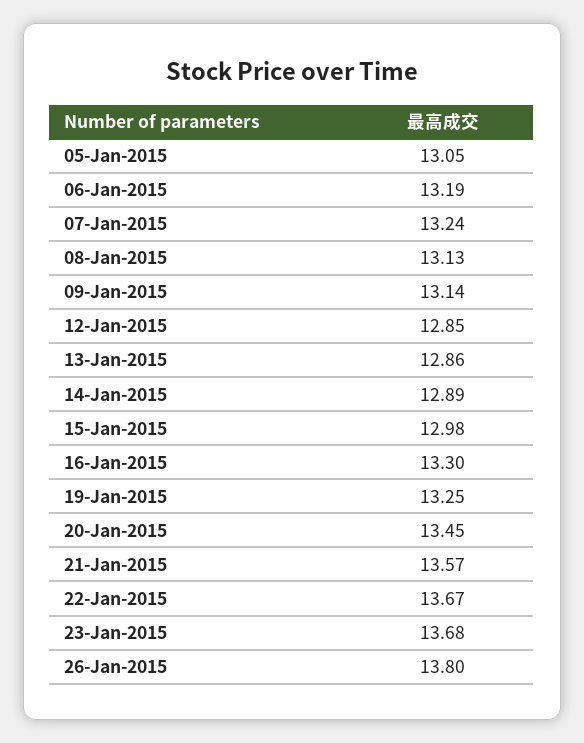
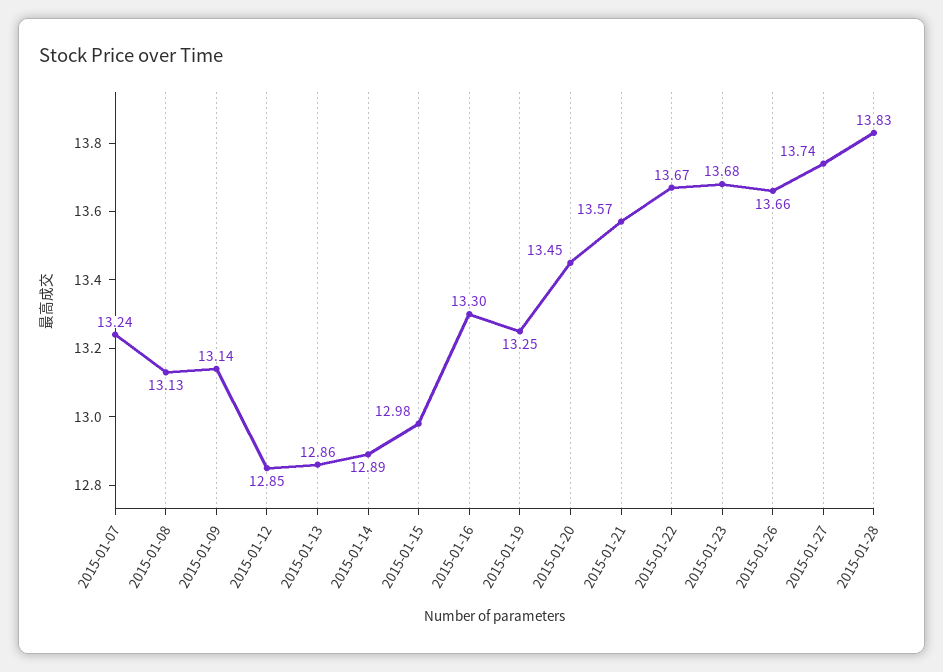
05-Jan-2015: 13.05 -> none
06-Jan-2015: 13.19 -> none
26-Jan-2015: 13.8 -> 13.66
2015-01-27: none -> 13.74
2015-01-28: none -> 13.83

